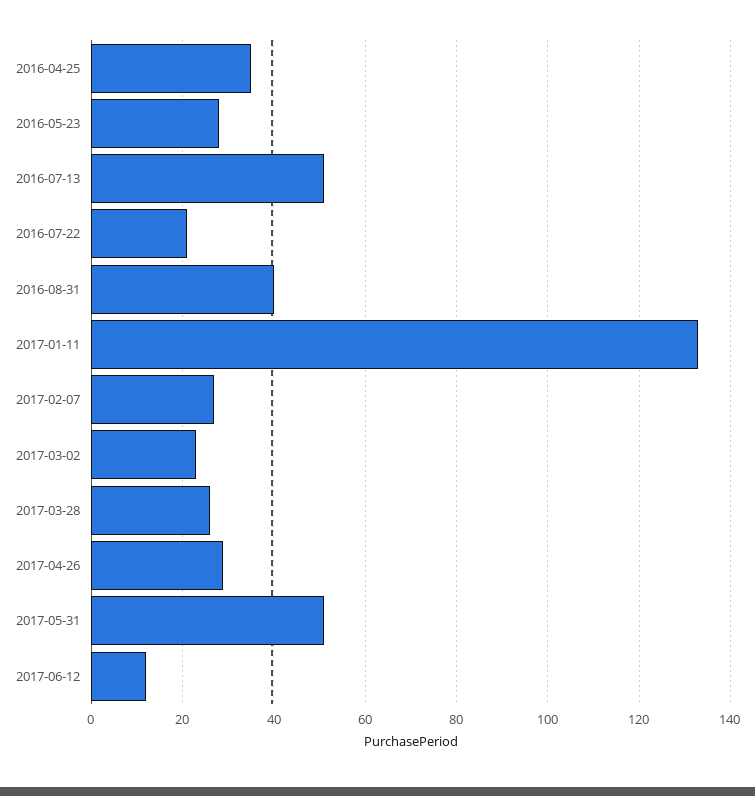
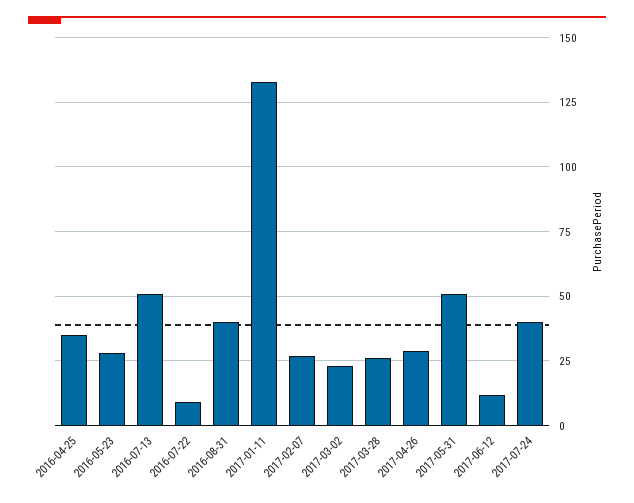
2016-07-22: 20 -> 10
2017-07-24: none -> 40

